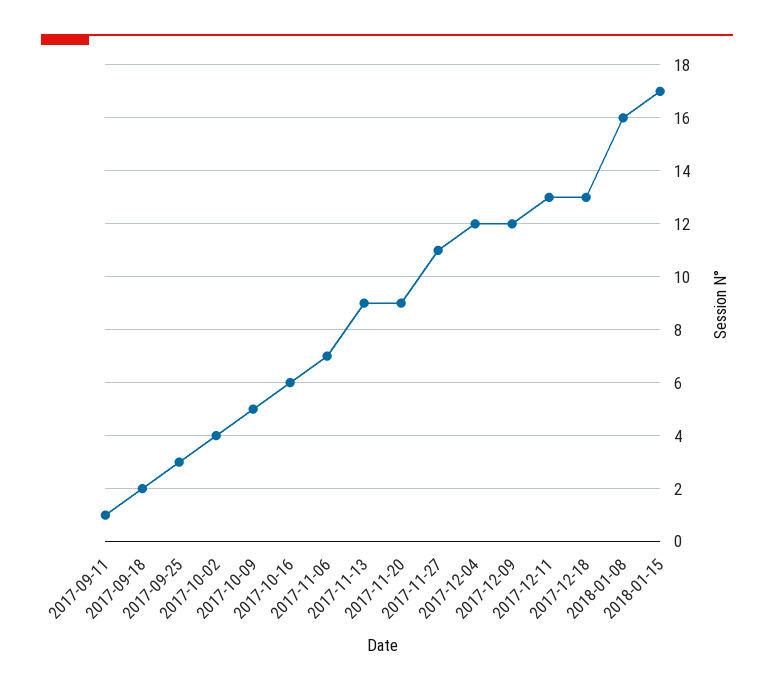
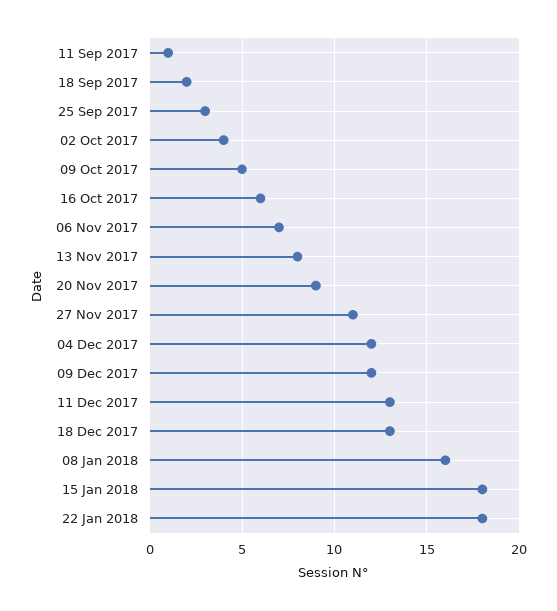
2017-11-13: 9 -> 8
2018-01-15: 17 -> 18
22 Jan 2018: none -> 18

